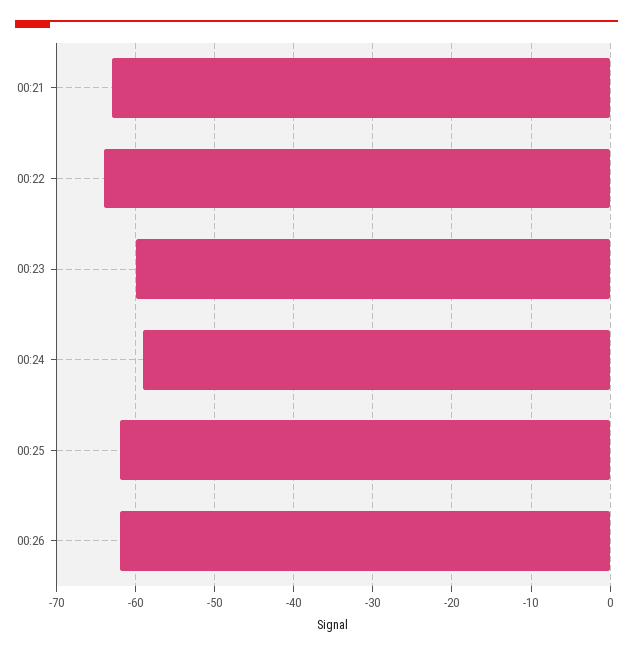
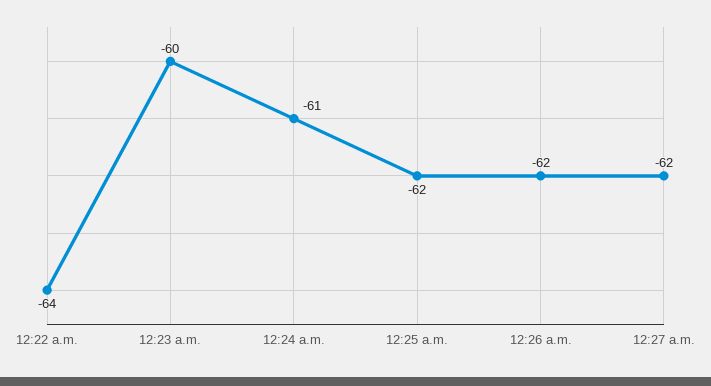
00:21: -63 -> none
00:24: -59 -> -61
12:27 a.m.: none -> -62

